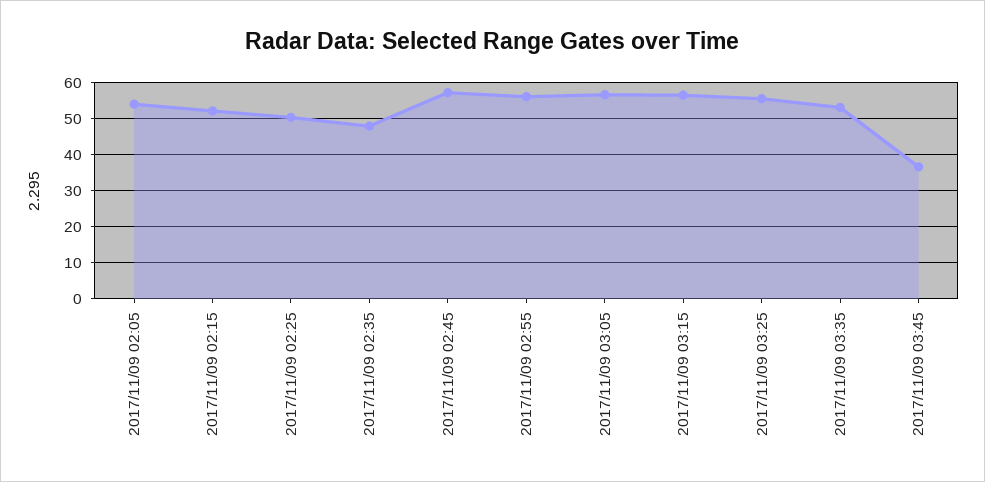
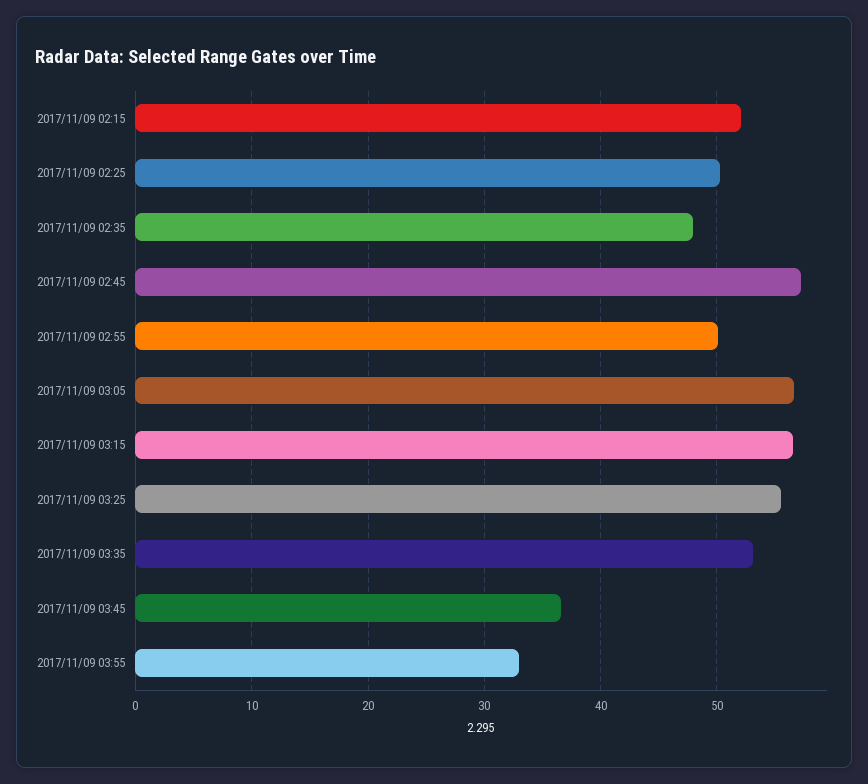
2017/11/09 02:05: 54 -> none
2017/11/09 02:55: 56 -> 50
2017/11/09 03:55: none -> 33

